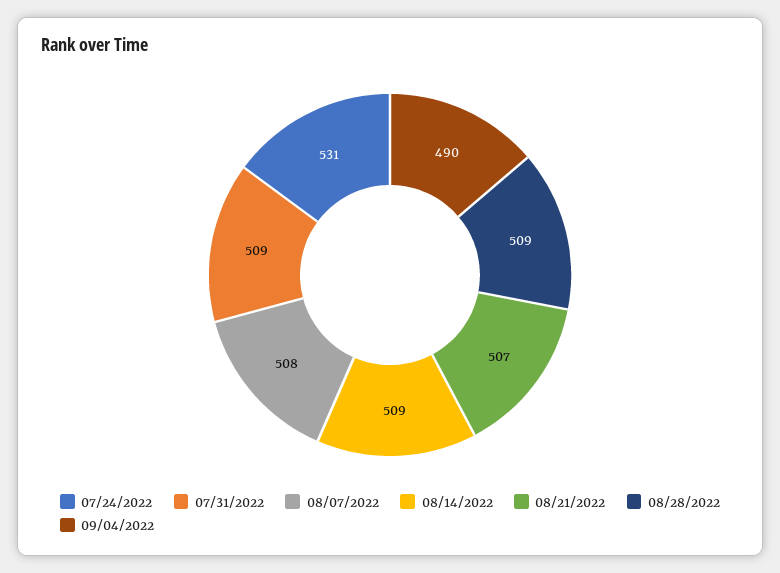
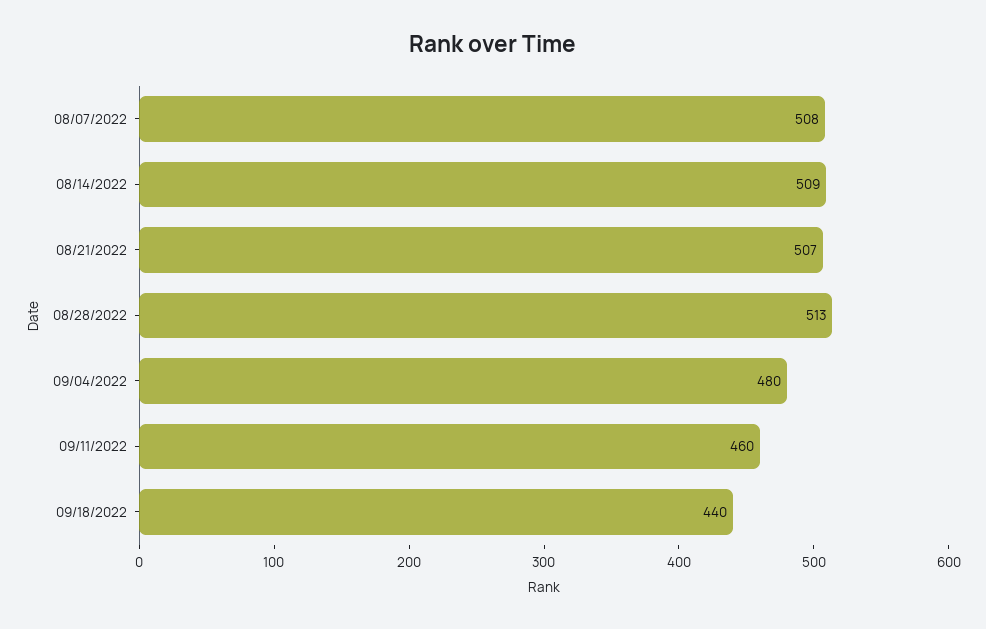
07/24/2022: 531 -> none
07/31/2022: 509 -> none
08/28/2022: 509 -> 513
09/04/2022: 490 -> 480
09/11/2022: none -> 460
09/18/2022: none -> 440

